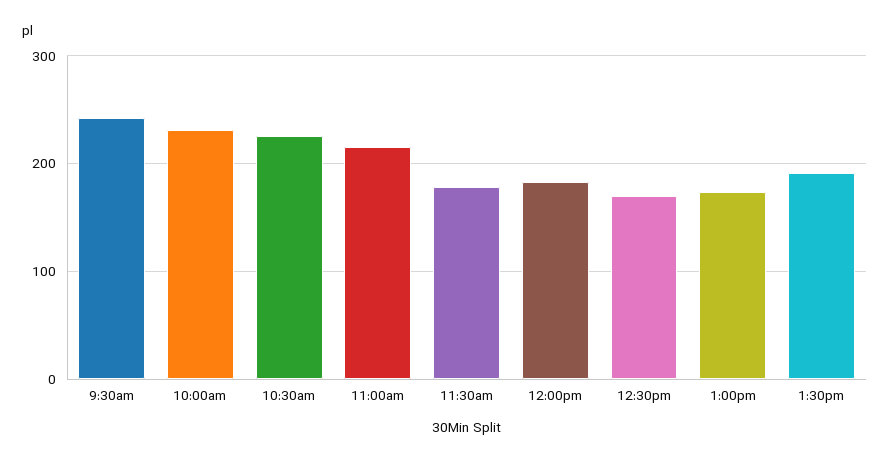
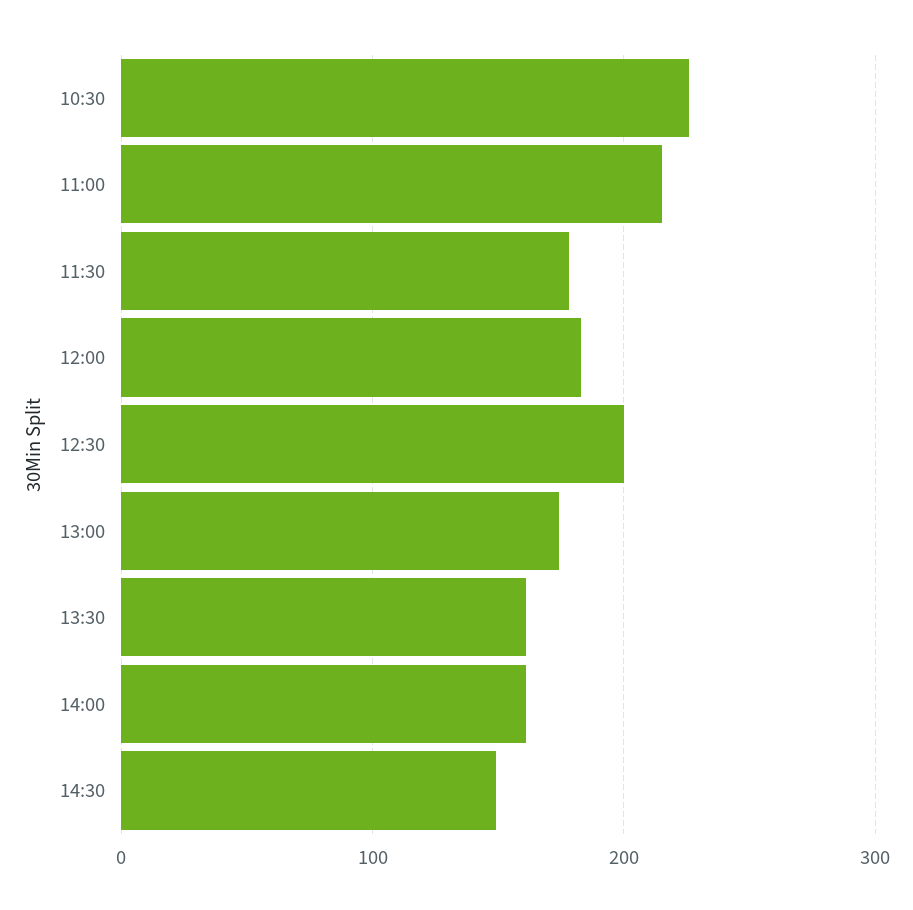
9:30am: 240 -> none
10:00am: 230 -> none
12:30pm: 170 -> 200
1:30pm: 190 -> 160
14:00: none -> 160
14:30: none -> 150

